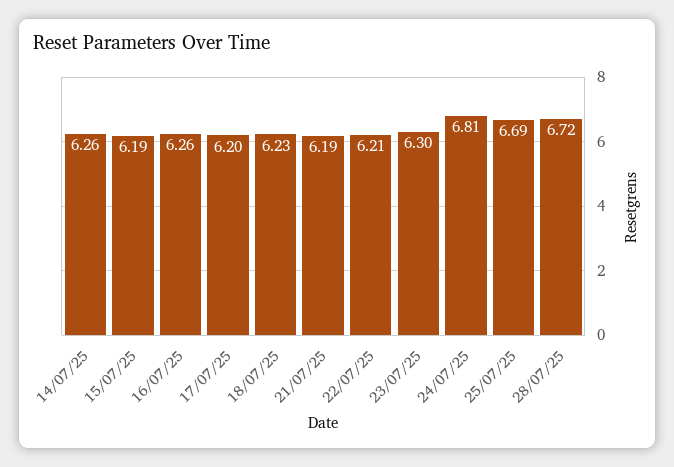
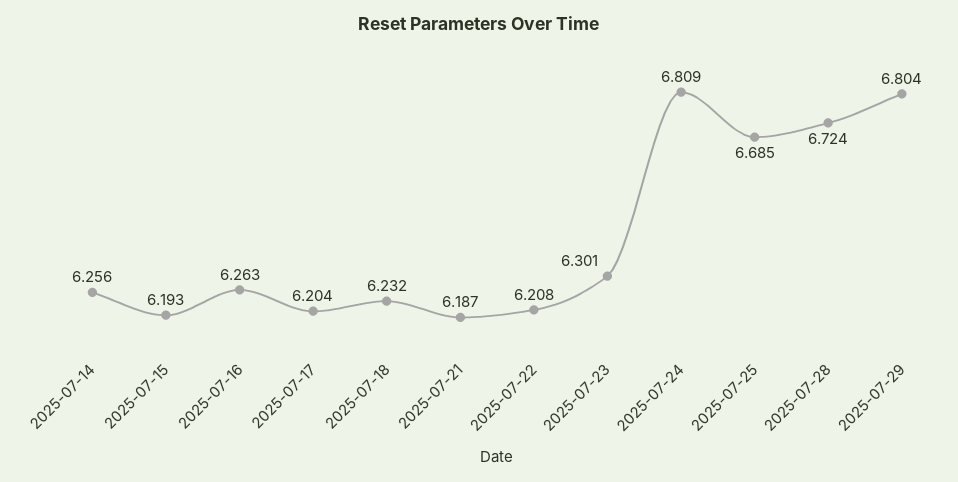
2025-07-29: none -> 6.804

